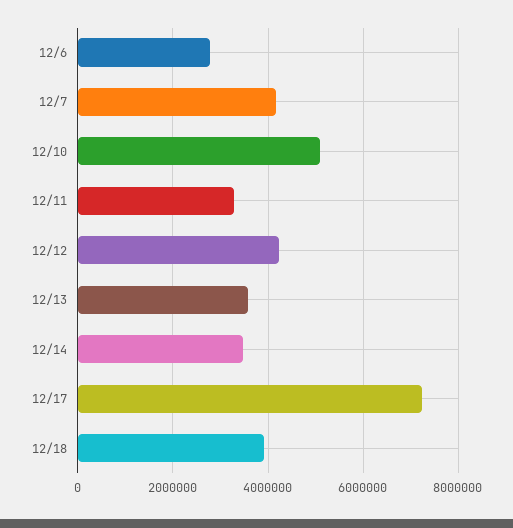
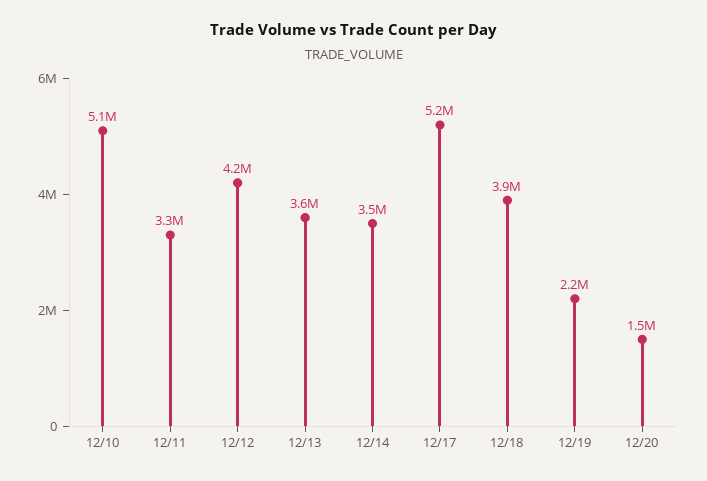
12/6: 2800000 -> none
12/7: 4200000 -> none
12/17: 7200000 -> 5200000
12/19: none -> 2200000
12/20: none -> 1500000

